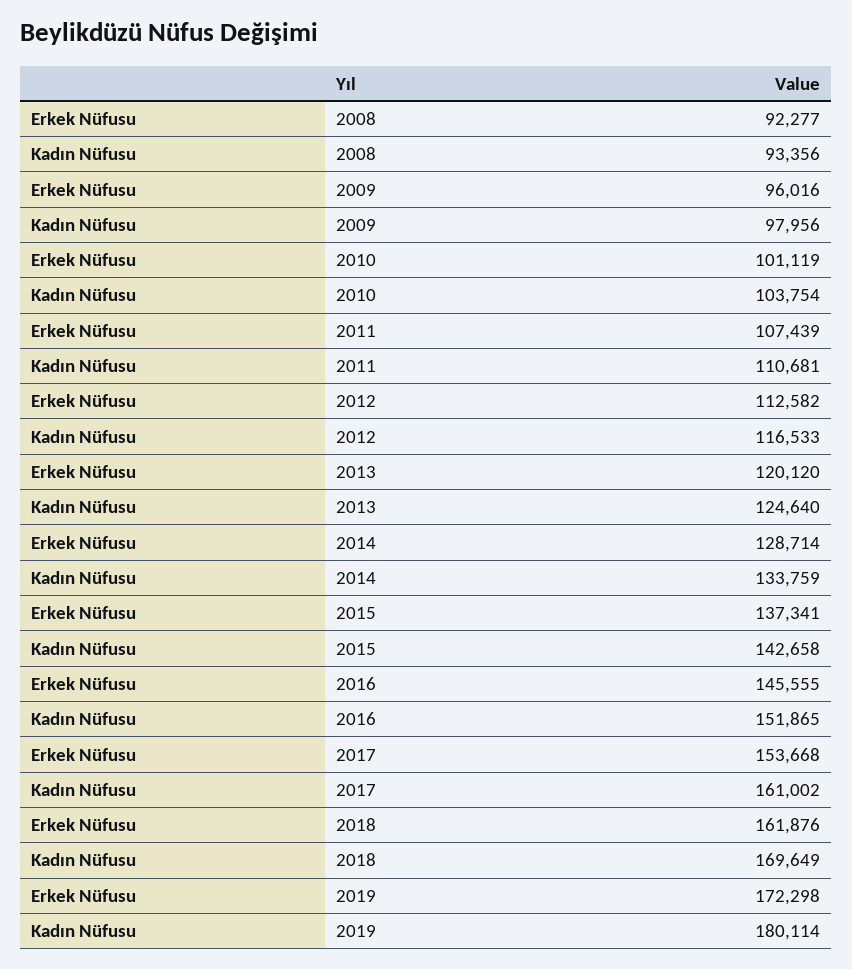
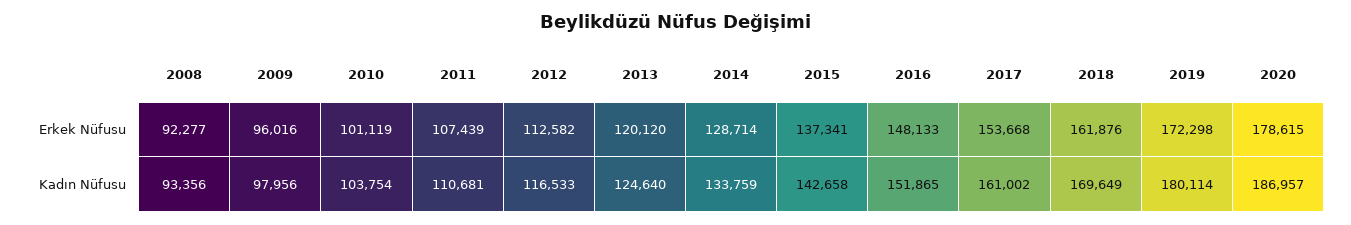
Erkek Nüfusu, 2016: 145555 -> 148133
Erkek Nüfusu, 2020: none -> 178615
Kadın Nüfusu, 2020: none -> 186957

